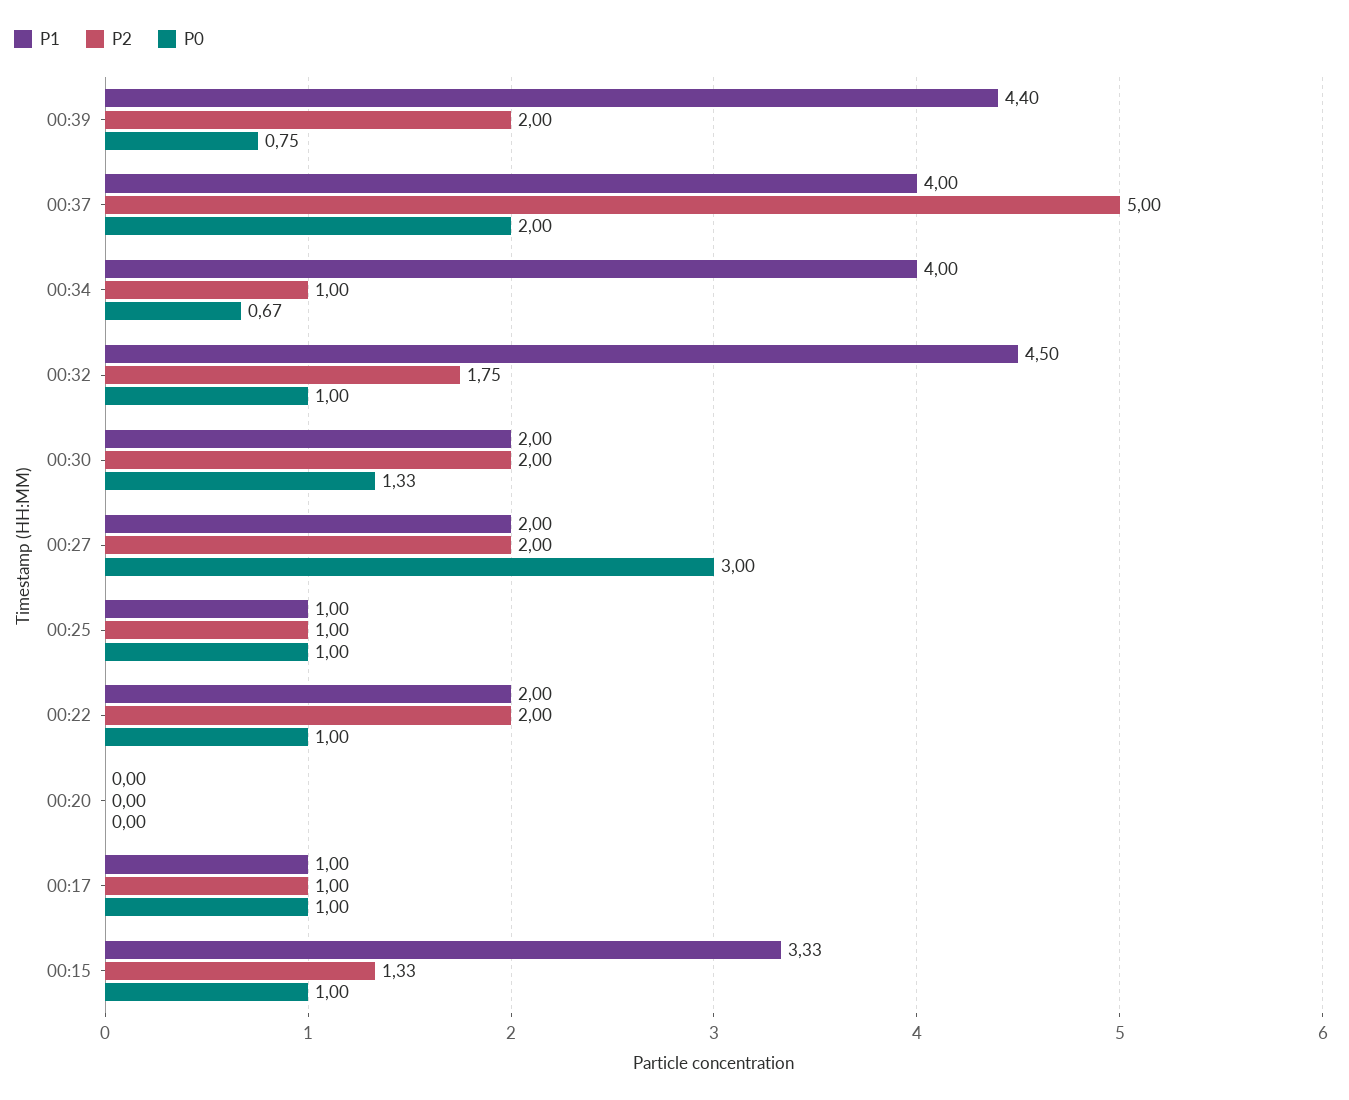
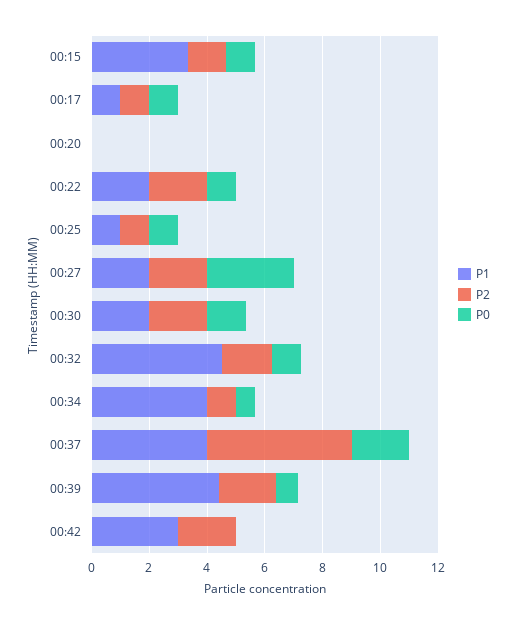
P1, 00:42: none -> 3
P2, 00:42: none -> 2
P0, 00:42: none -> 0

